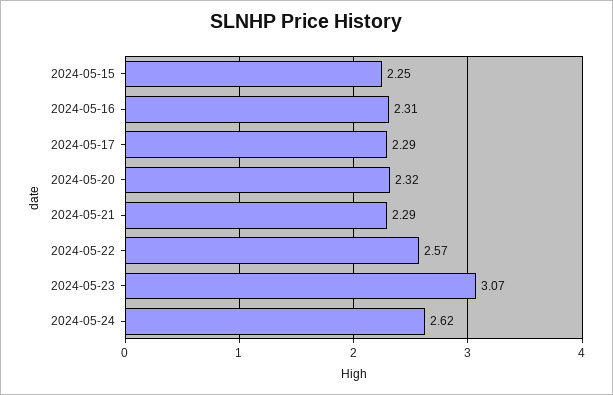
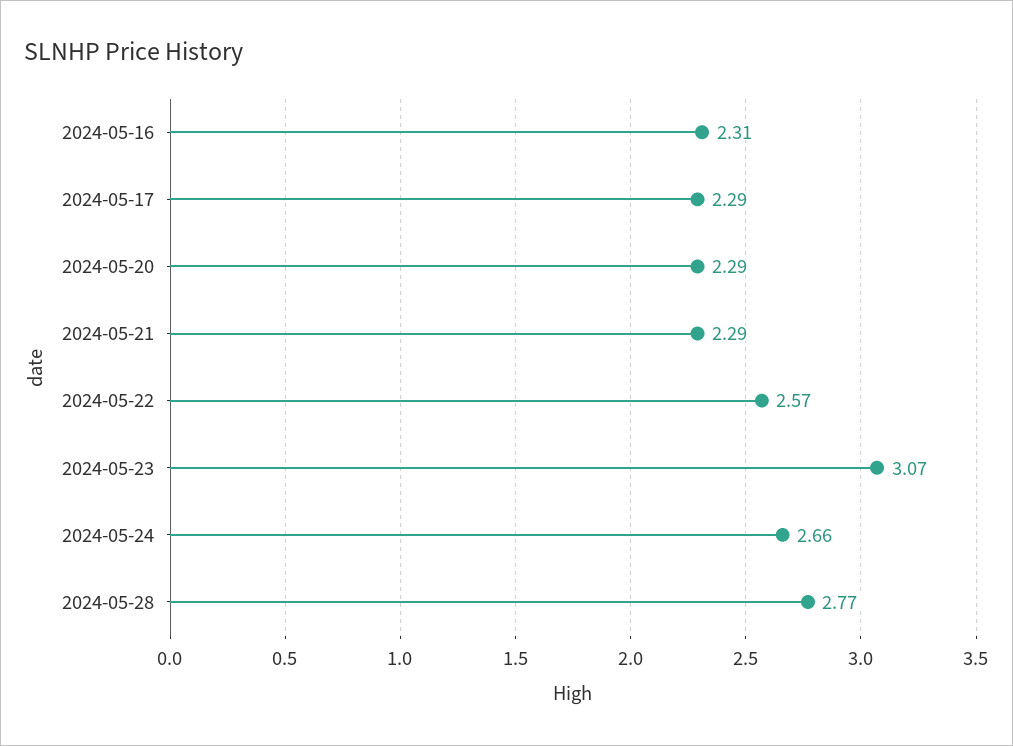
2024-05-15: 2.25 -> none
2024-05-20: 2.32 -> 2.29
2024-05-24: 2.62 -> 2.66
2024-05-28: none -> 2.77

